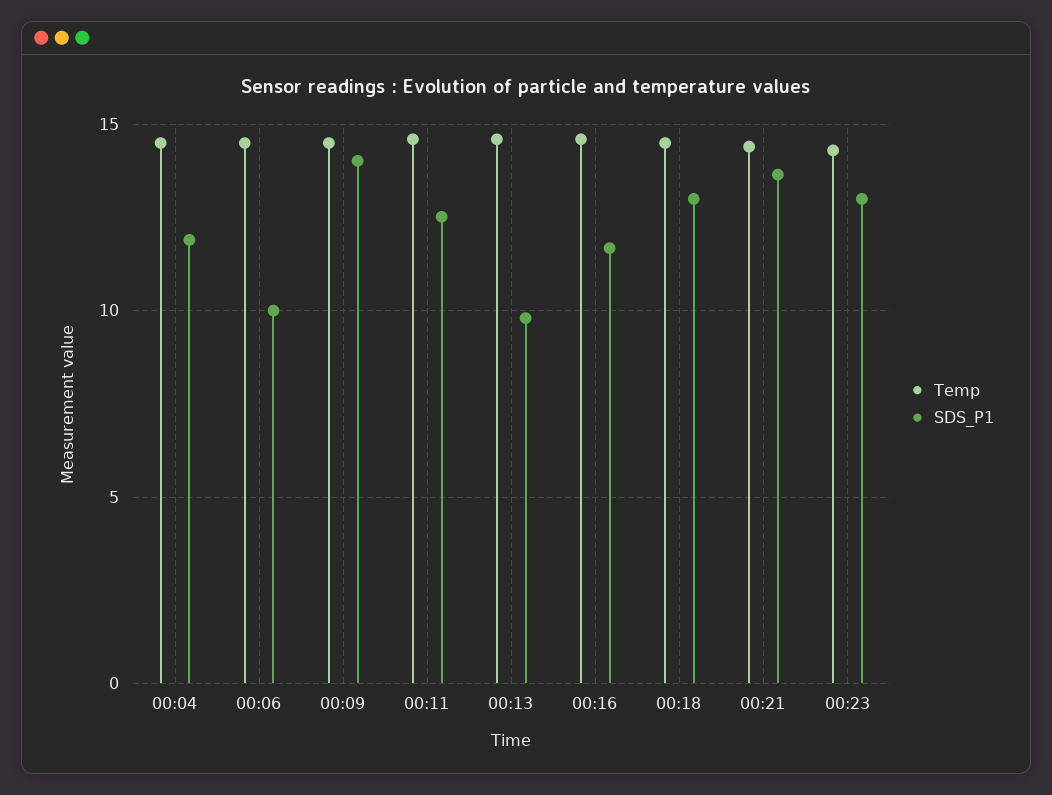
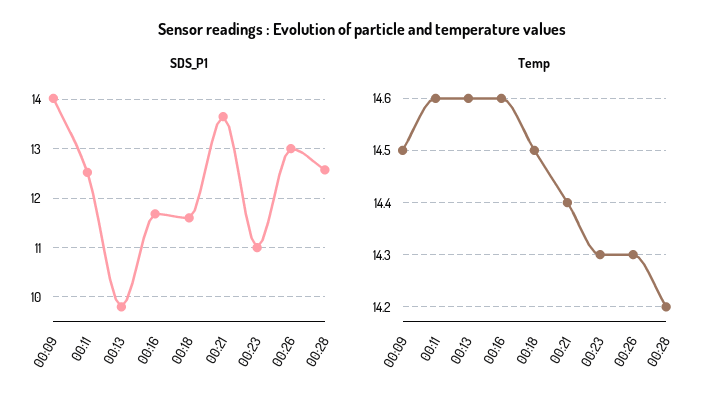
Temp, 00:04: 14.5 -> none
SDS_P1, 00:04: 12 -> none
Temp, 00:06: 14.5 -> none
SDS_P1, 00:06: 10 -> none
SDS_P1, 00:18: 13 -> 11.6
SDS_P1, 00:23: 13 -> 11
SDS_P1, 00:26: none -> 13
SDS_P1, 00:28: none -> 12.6
Temp, 00:26: none -> 14.3
Temp, 00:28: none -> 14.2

